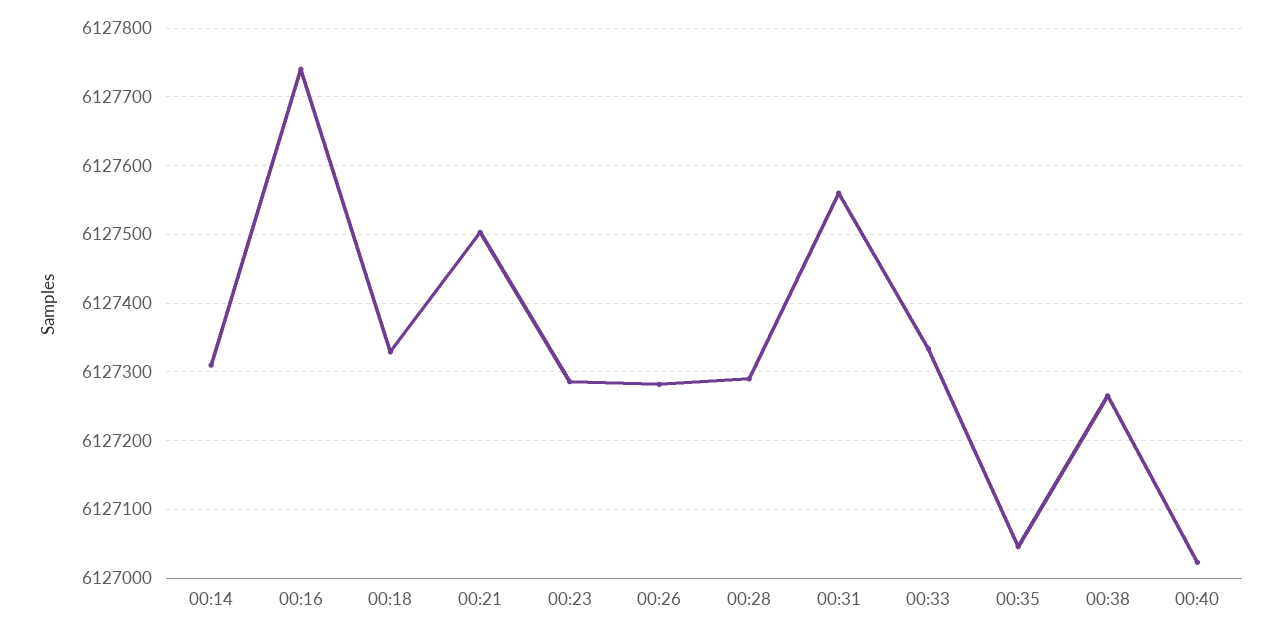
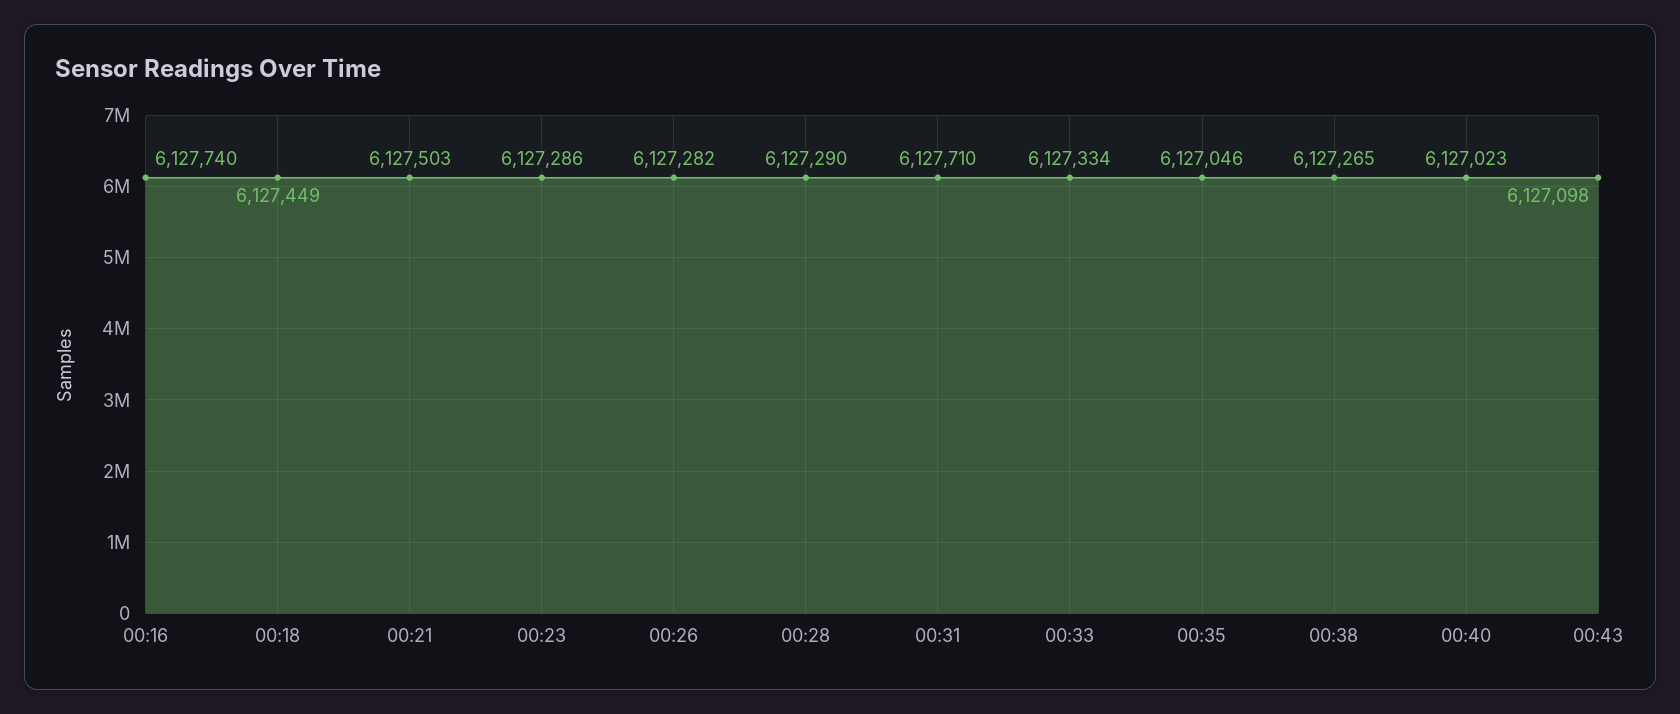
00:14: 6127310 -> none
00:18: 6127330 -> 6127449
00:31: 6127560 -> 6127710
00:43: none -> 6127098

